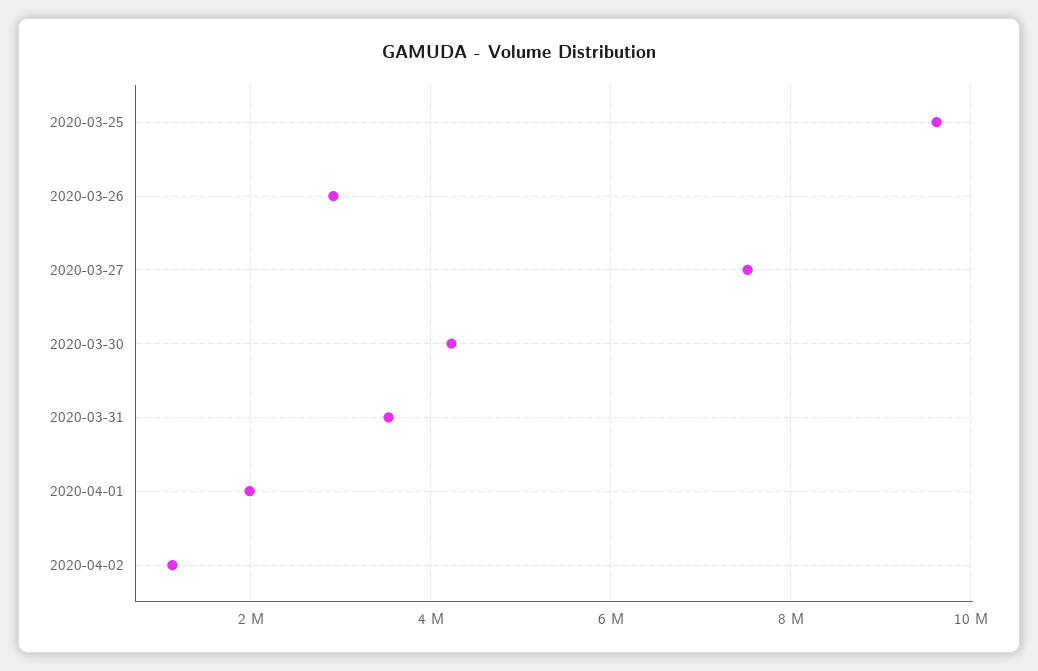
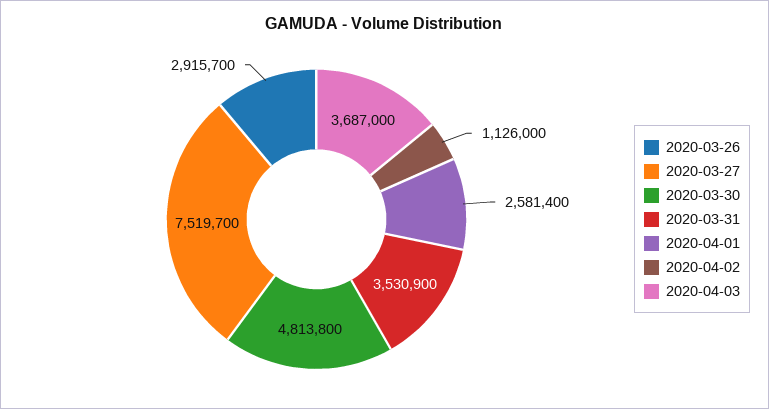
2020-03-25: 9600000 -> none
2020-03-30: 4200000 -> 4813800
2020-04-01: 2000000 -> 2581400
2020-04-03: none -> 3687000

